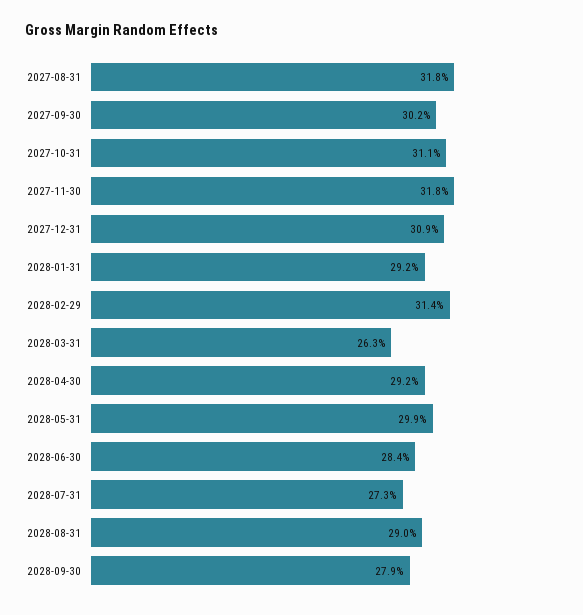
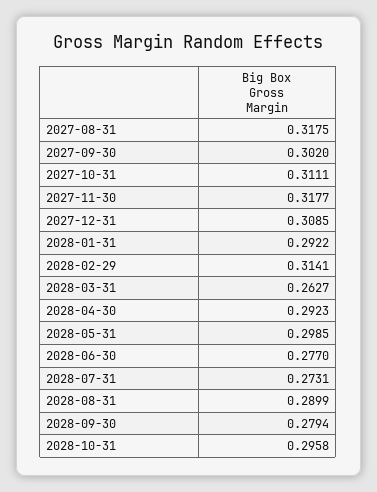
2028-06-30: 0.284 -> 0.277
2028-10-31: none -> 0.2958

